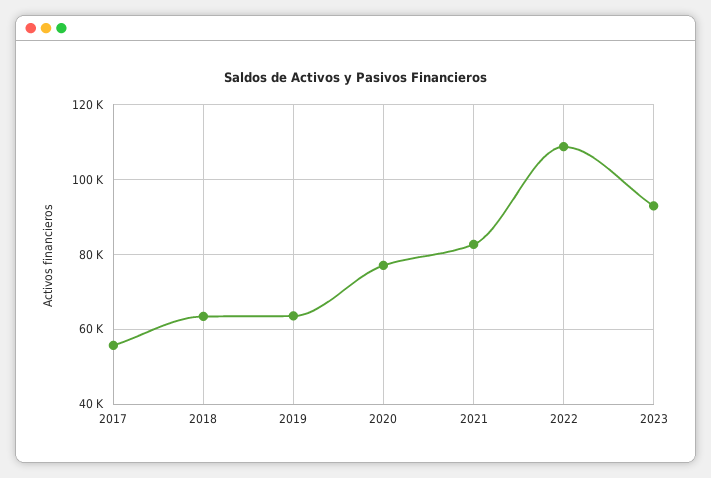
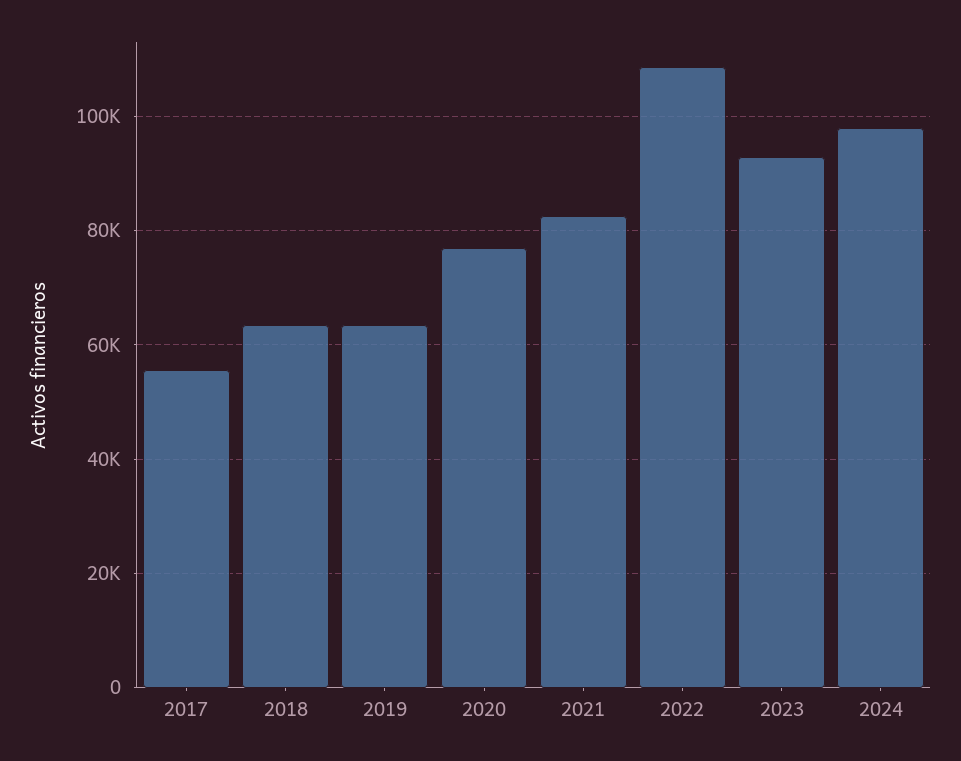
2024: none -> 98000

